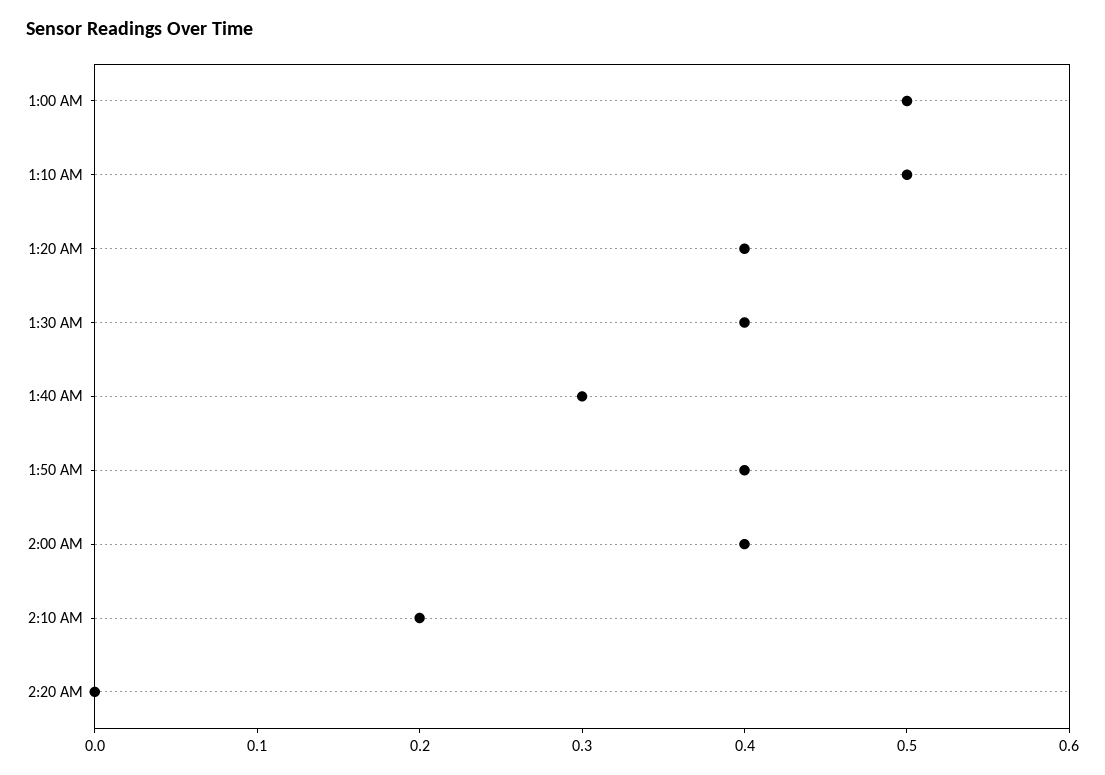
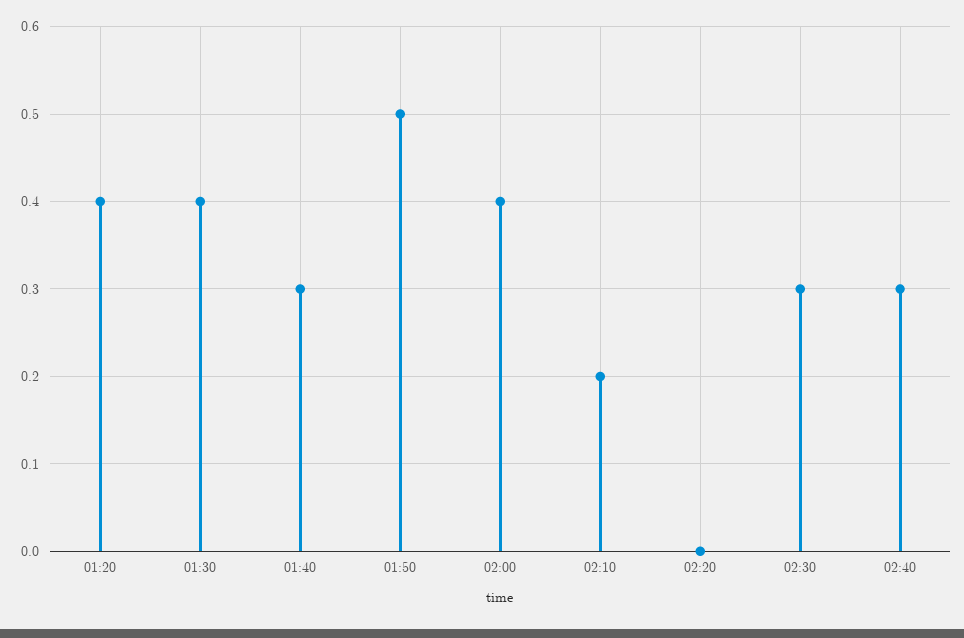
1:00 AM: 0.5 -> none
1:10 AM: 0.5 -> none
1:50 AM: 0.4 -> 0.5
02:30: none -> 0.3
02:40: none -> 0.3

